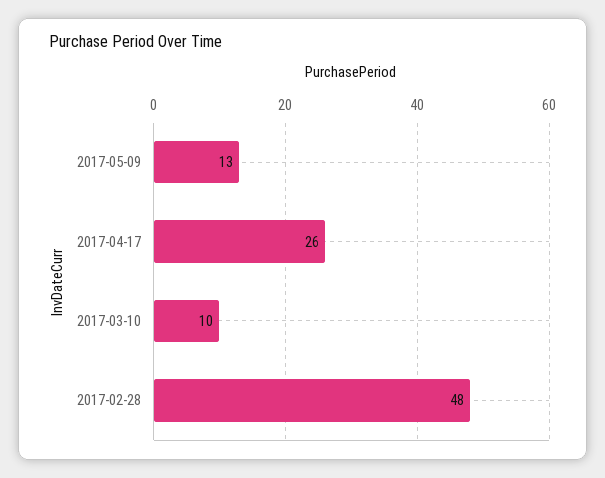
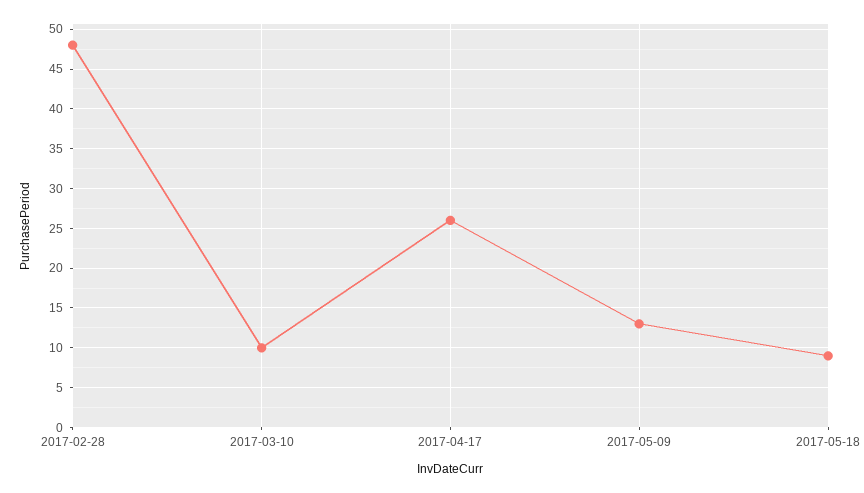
2017-05-18: none -> 9

